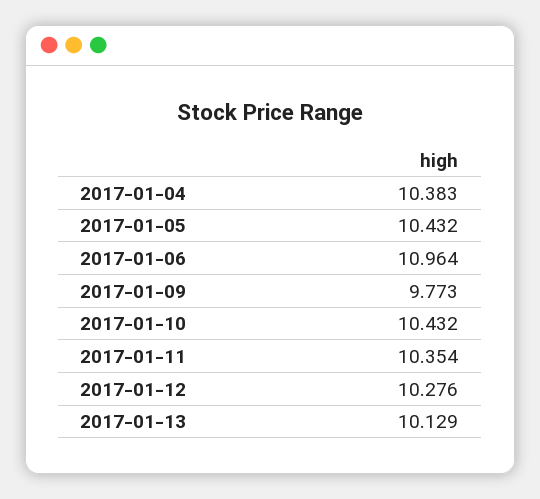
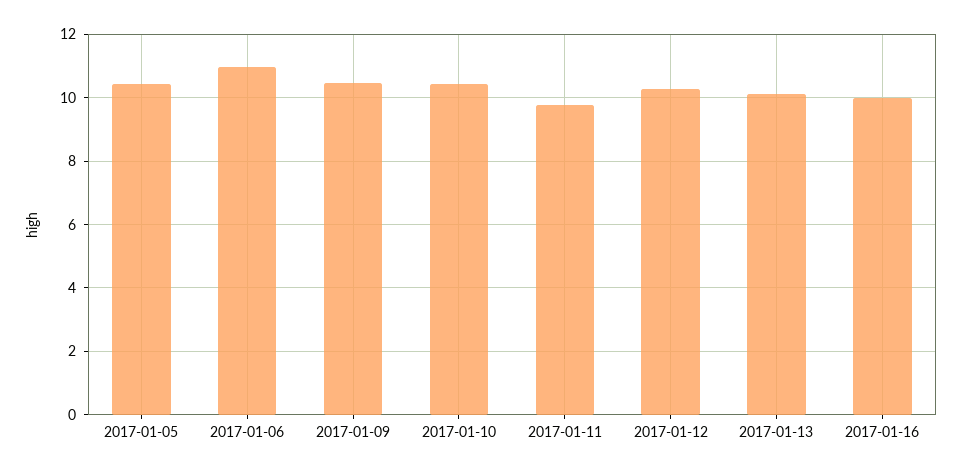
2017-01-04: 10.383 -> none
2017-01-09: 9.773 -> 10.4
2017-01-11: 10.354 -> 9.8
2017-01-16: none -> 10

